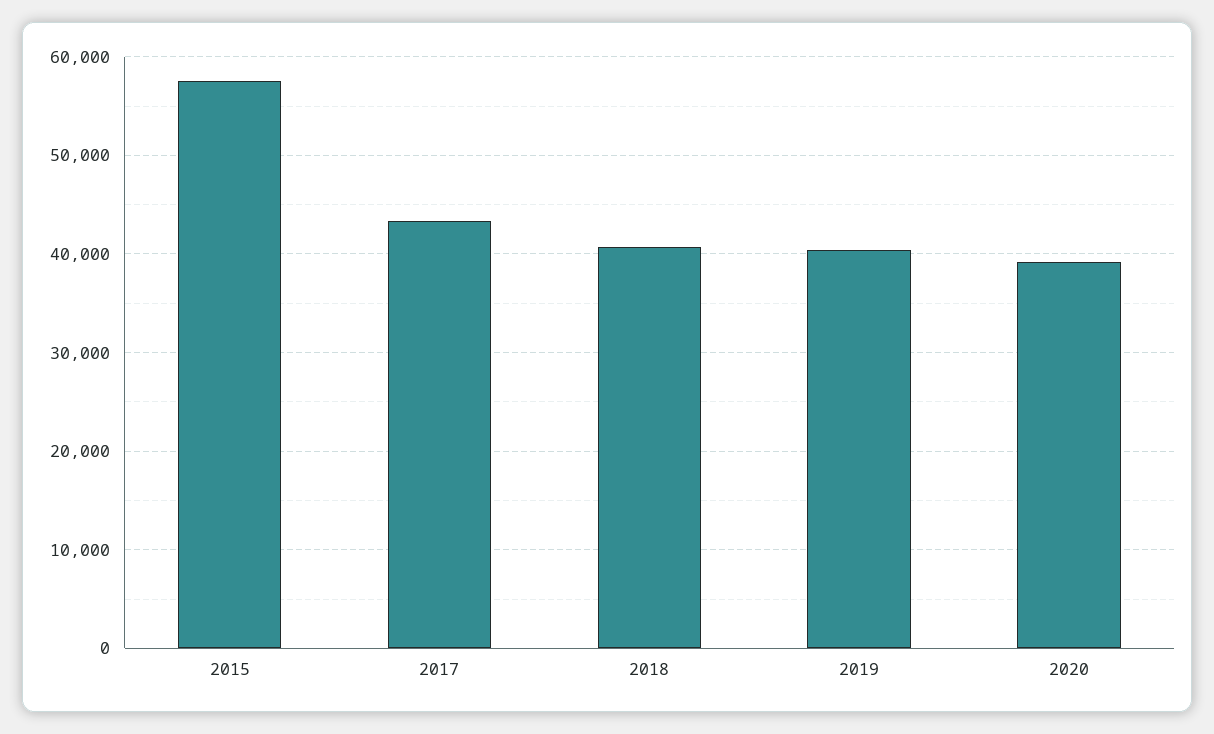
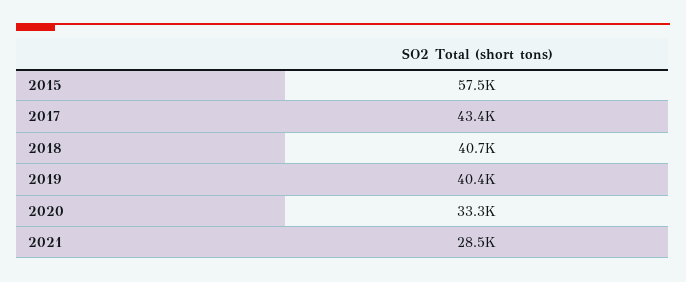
2020: 39000 -> 33300
2021: none -> 28500

